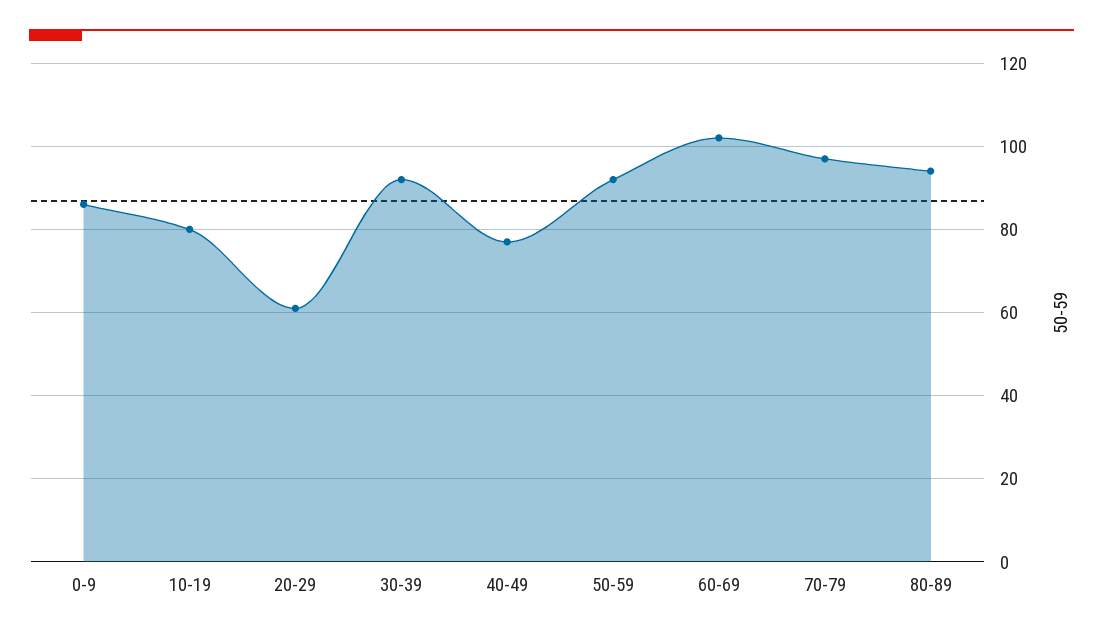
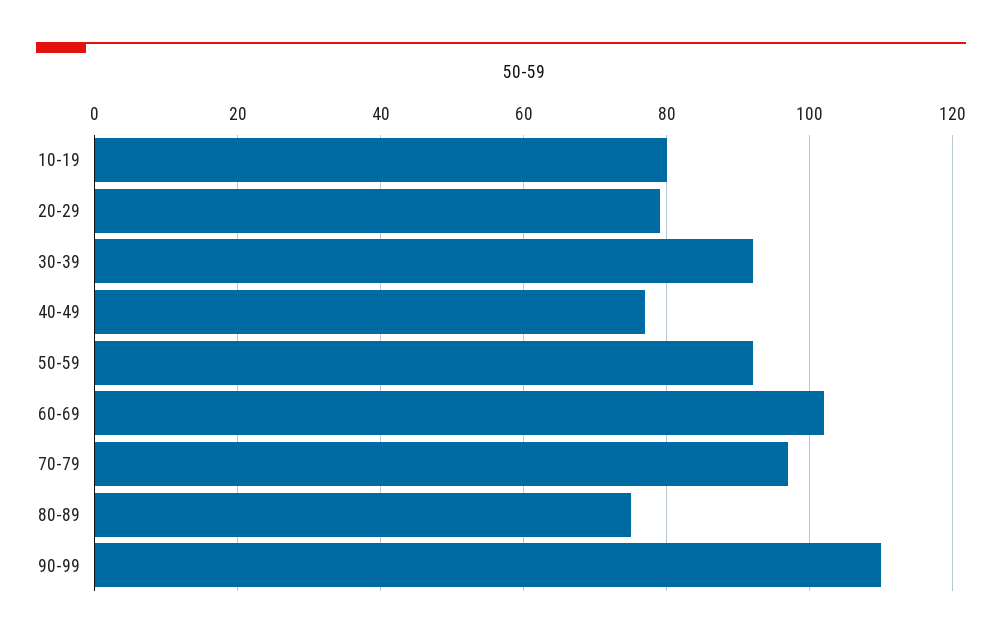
0-9: 85 -> none
20-29: 60 -> 80
80-89: 95 -> 75
90-99: none -> 110

